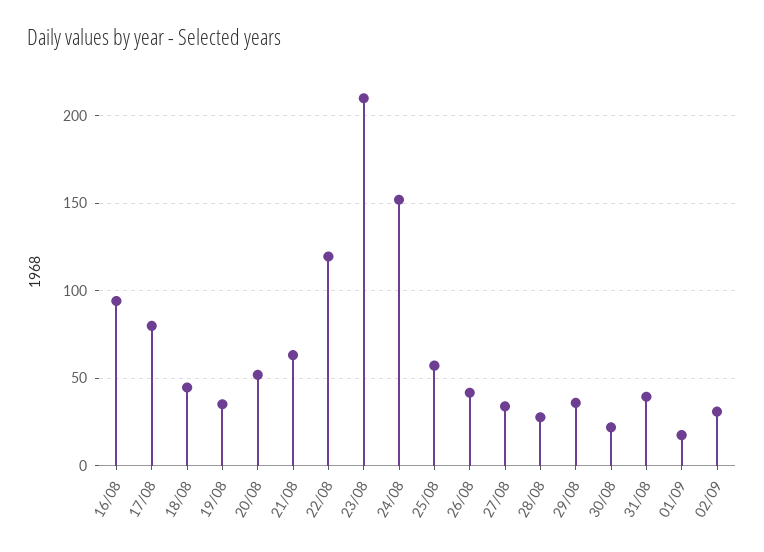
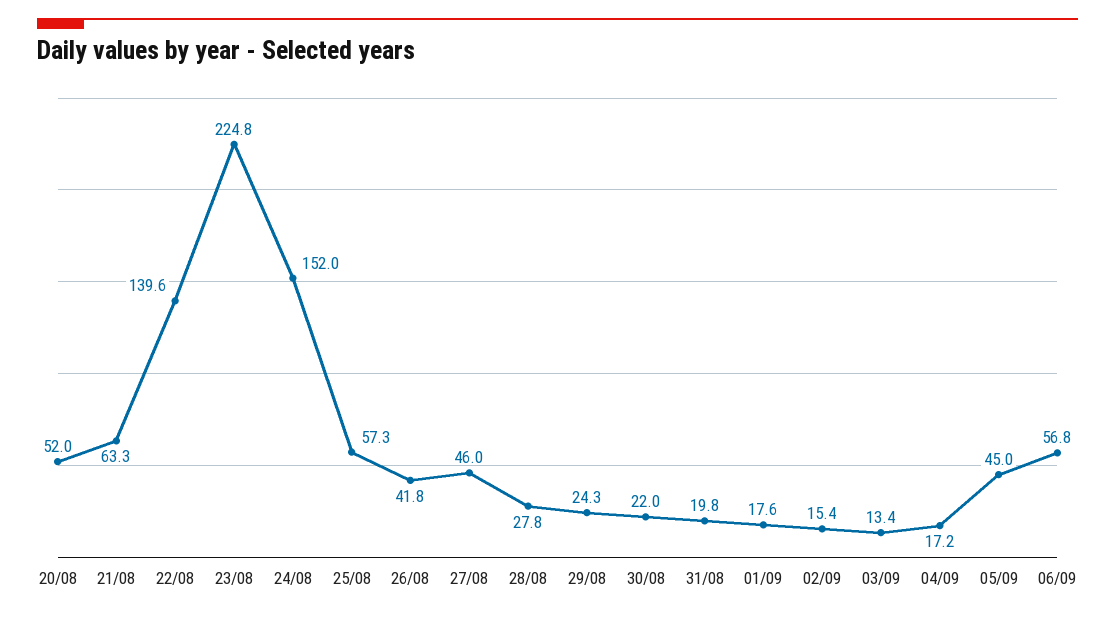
16/08: 95 -> none
17/08: 80 -> none
18/08: 45 -> none
19/08: 35 -> none
22/08: 120 -> 139.6
23/08: 210 -> 224.8
27/08: 35 -> 46
29/08: 35 -> 24.3
31/08: 40 -> 19.8
02/09: 30 -> 15.4
03/09: none -> 13.4
04/09: none -> 17.2
05/09: none -> 45
06/09: none -> 56.8

